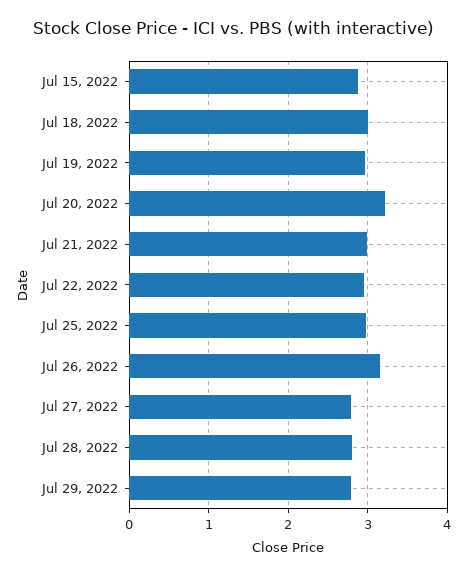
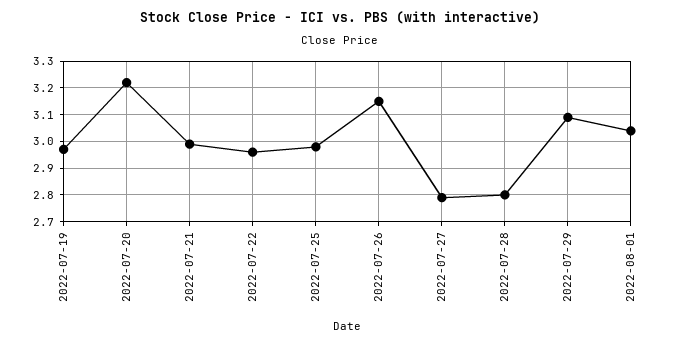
Jul 15, 2022: 2.9 -> none
Jul 18, 2022: 3 -> none
Jul 29, 2022: 2.8 -> 3.1
2022-08-01: none -> 3.05

